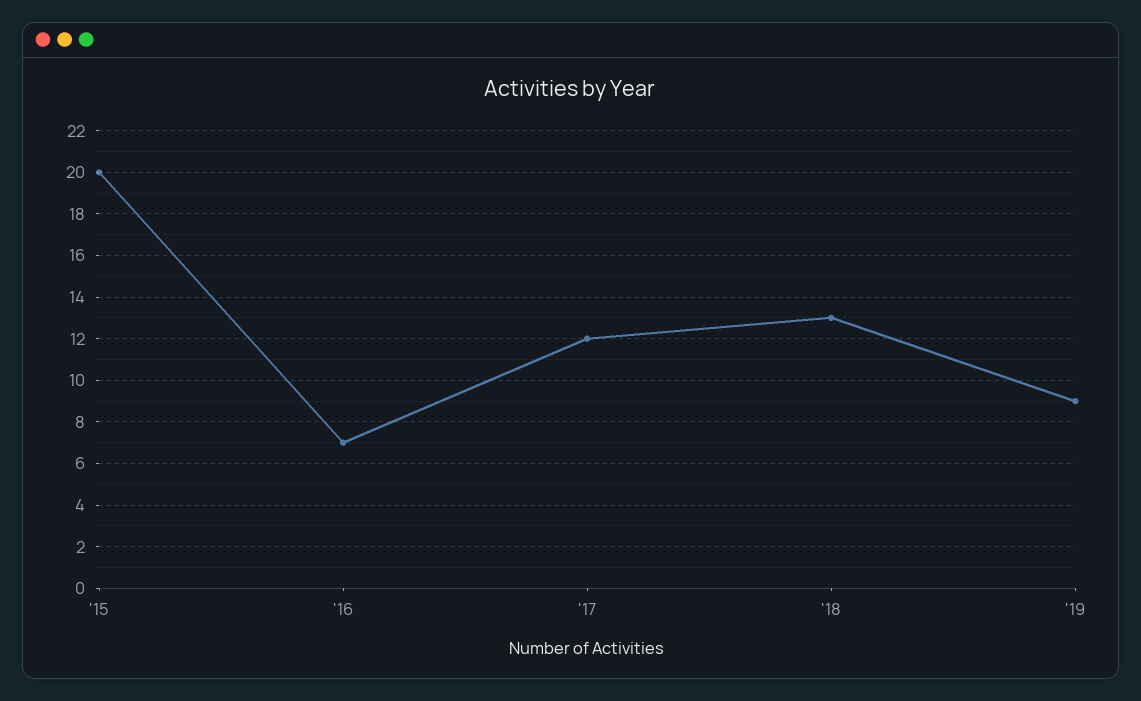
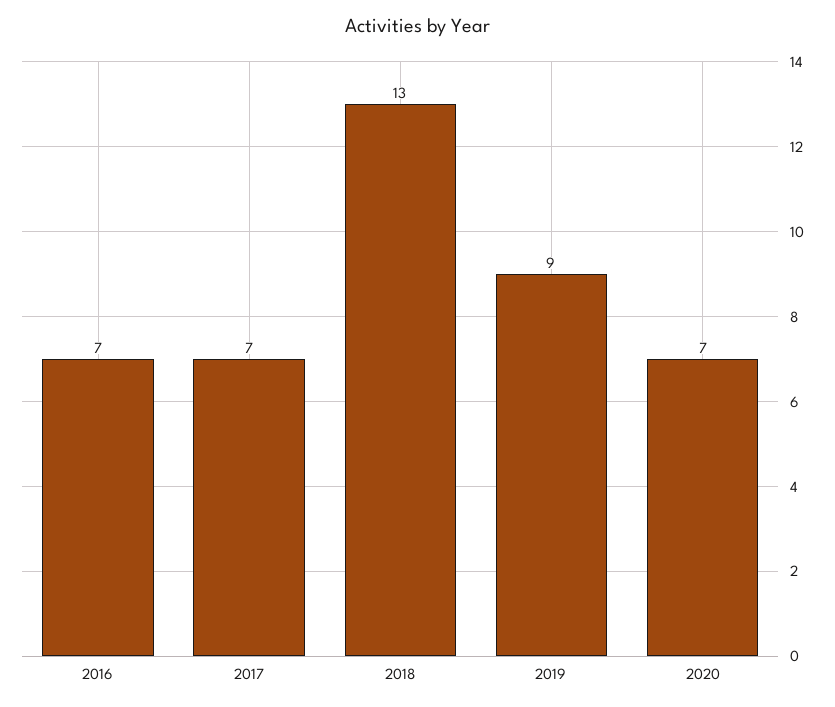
'15: 20 -> none
'17: 12 -> 7
2020: none -> 7

